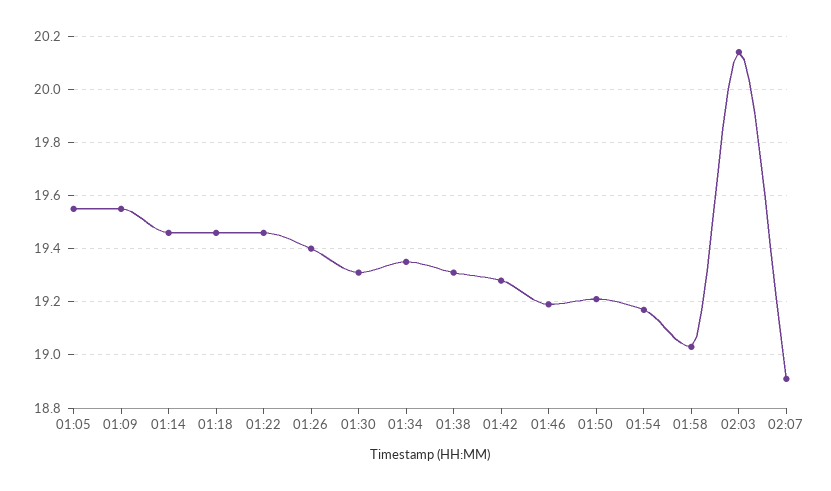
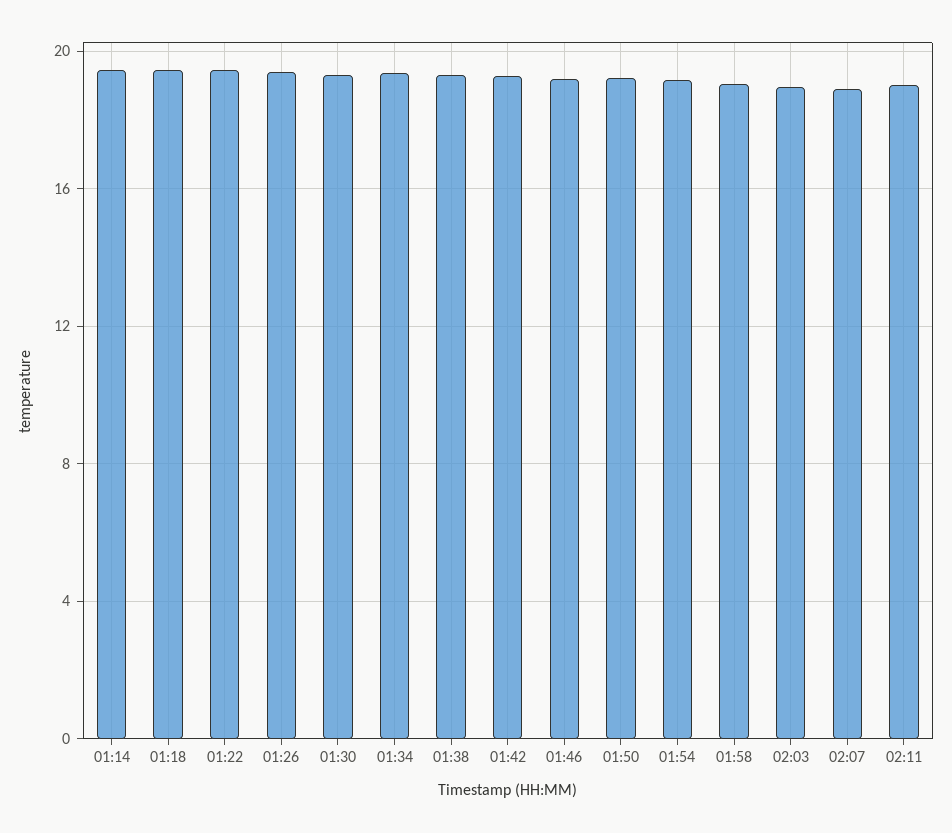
01:05: 19.55 -> none
01:09: 19.55 -> none
02:03: 20.15 -> 19
02:11: none -> 19

